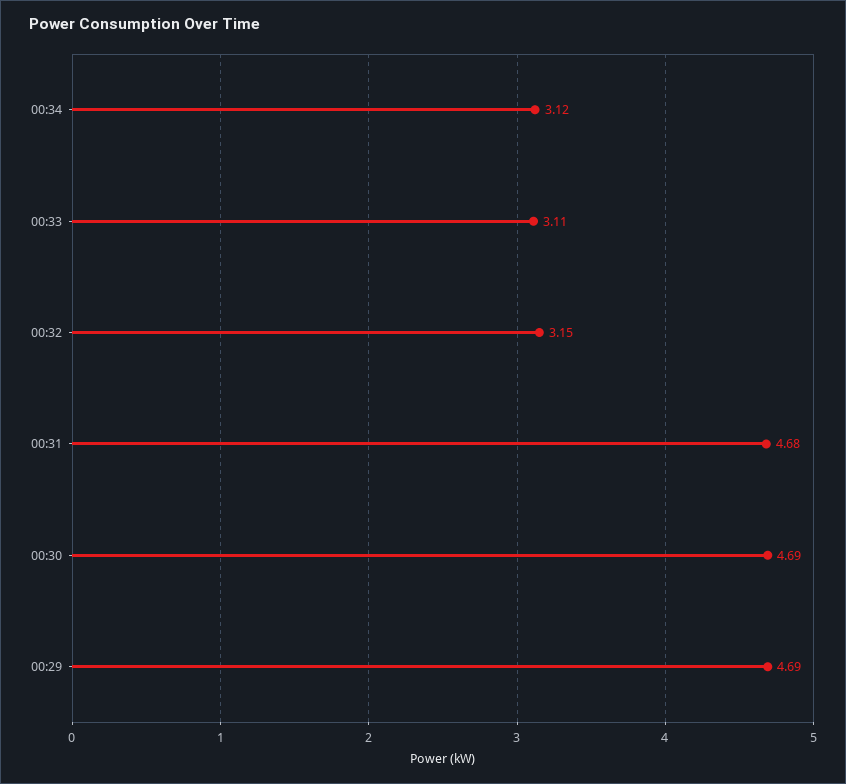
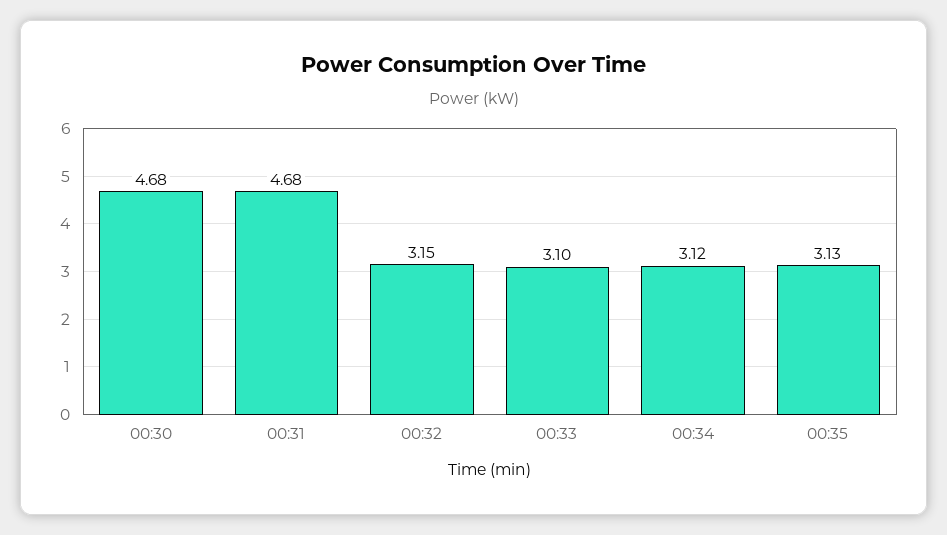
00:33: 3.11 -> 3.1
00:30: 4.69 -> 4.68
00:29: 4.69 -> none
00:35: none -> 3.13

